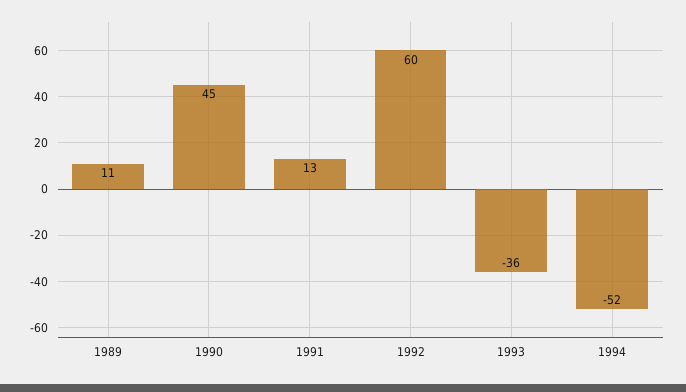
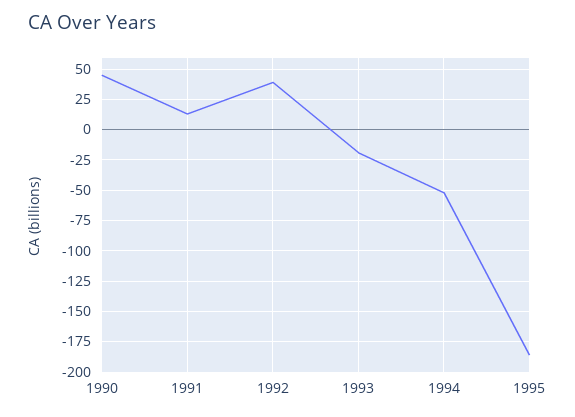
1989: 11 -> none
1992: 60 -> 40
1993: -36 -> -20
1995: none -> -185

